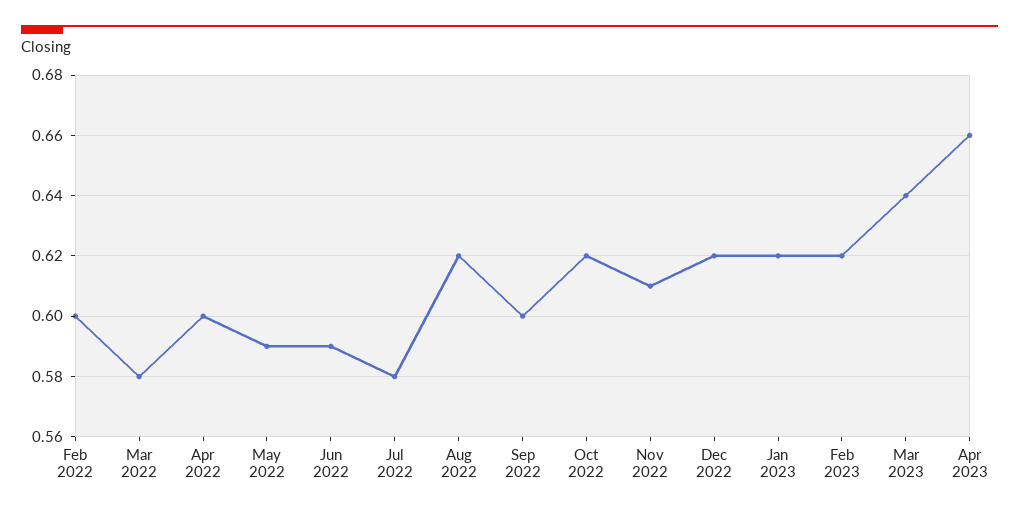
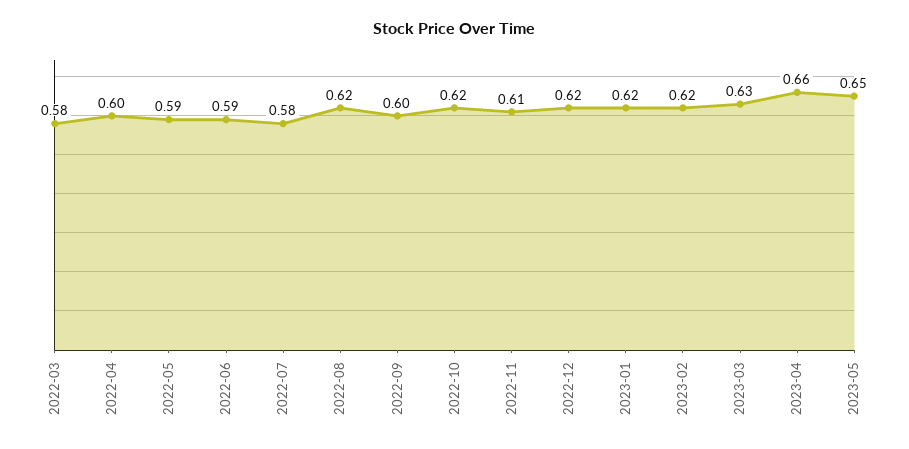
Feb 2022: 0.6 -> none
Mar 2023: 0.64 -> 0.63
2023-05: none -> 0.65

